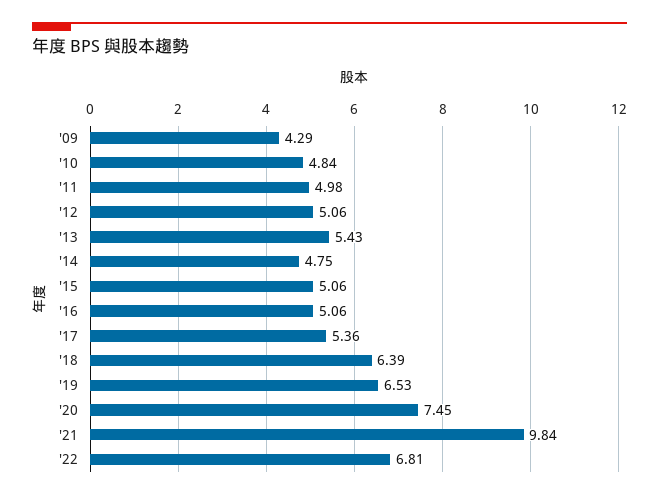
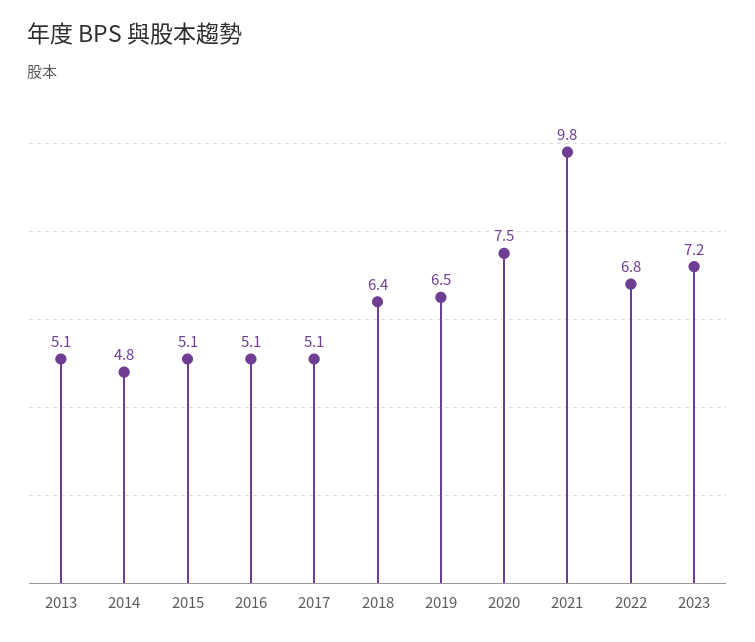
'09: 4.29 -> none
'10: 4.84 -> none
'11: 4.98 -> none
'12: 5.06 -> none
'13: 5.43 -> 5.1
'17: 5.36 -> 5.1
2023: none -> 7.2

